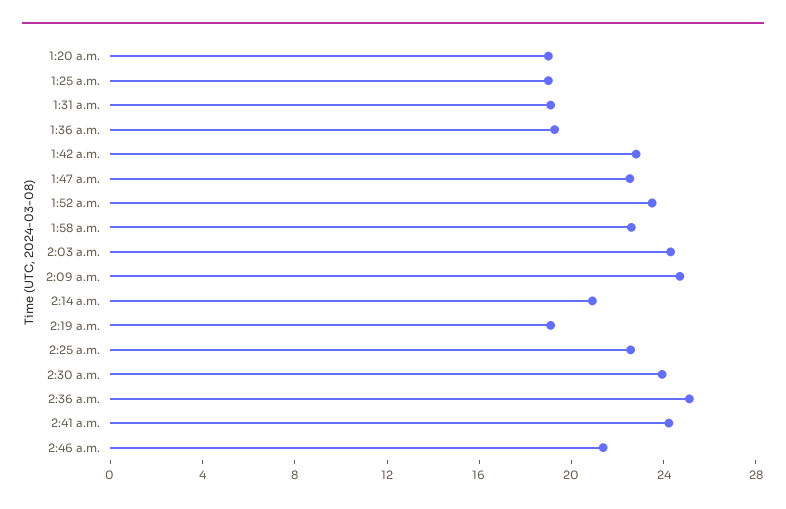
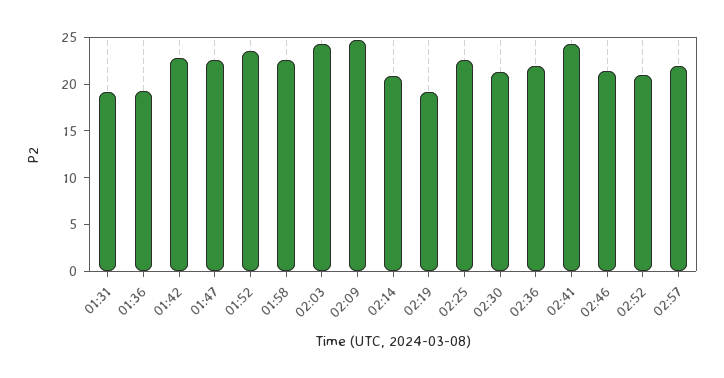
1:20 a.m.: 19 -> none
1:25 a.m.: 19 -> none
2:30 a.m.: 24 -> 21
2:36 a.m.: 25 -> 22
02:52: none -> 21
02:57: none -> 22

